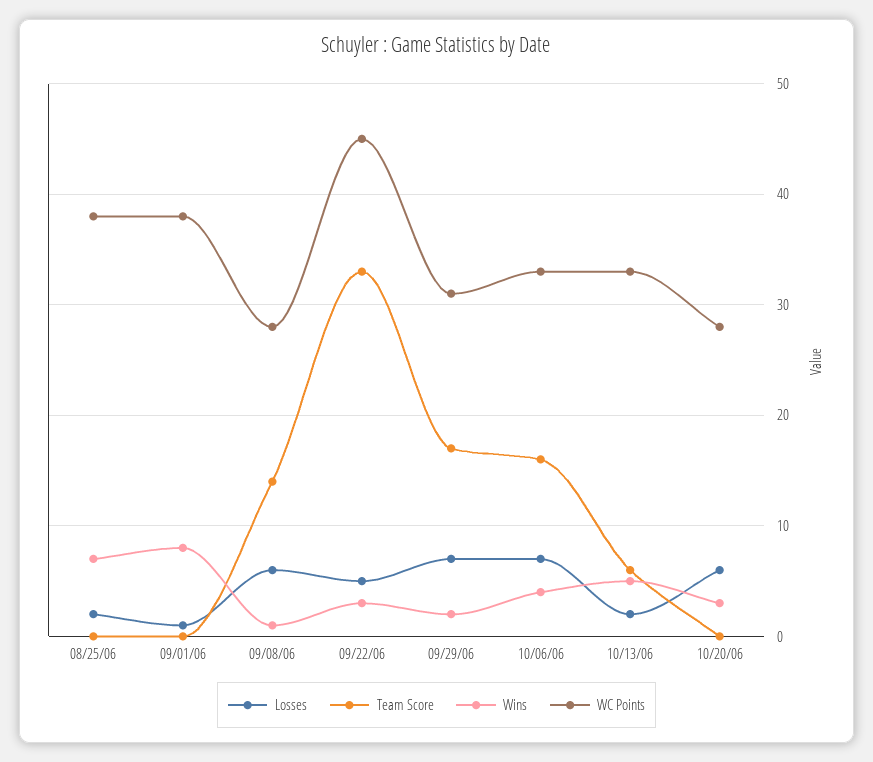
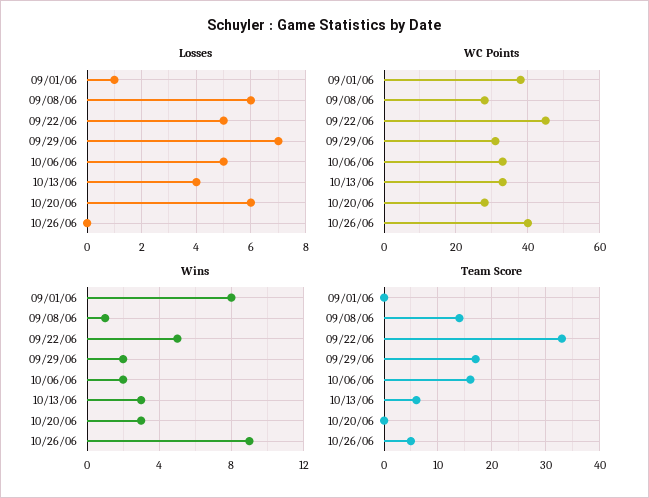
Losses, 08/25/06: 2 -> none
Team Score, 08/25/06: 0 -> none
Wins, 08/25/06: 7 -> none
WC Points, 08/25/06: 38 -> none
Wins, 09/22/06: 3 -> 5
Losses, 10/06/06: 7 -> 5
Wins, 10/06/06: 4 -> 2
Losses, 10/13/06: 2 -> 4
Wins, 10/13/06: 5 -> 3
Losses, 10/26/06: none -> 0
WC Points, 10/26/06: none -> 40
Wins, 10/26/06: none -> 9
Team Score, 10/26/06: none -> 5

